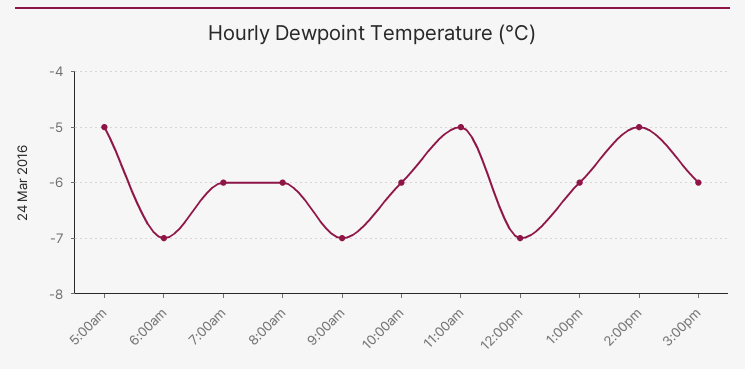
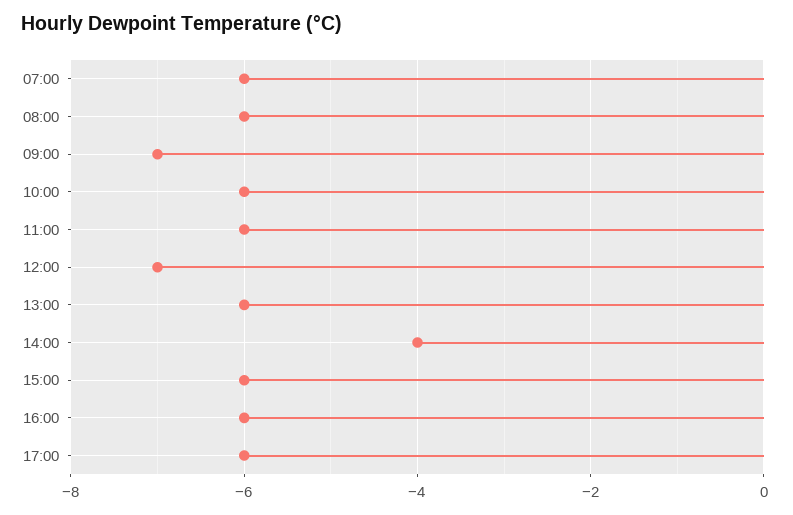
5:00am: -5 -> none
6:00am: -7 -> none
11:00am: -5 -> -6
2:00pm: -5 -> -4
16:00: none -> -6
17:00: none -> -6

